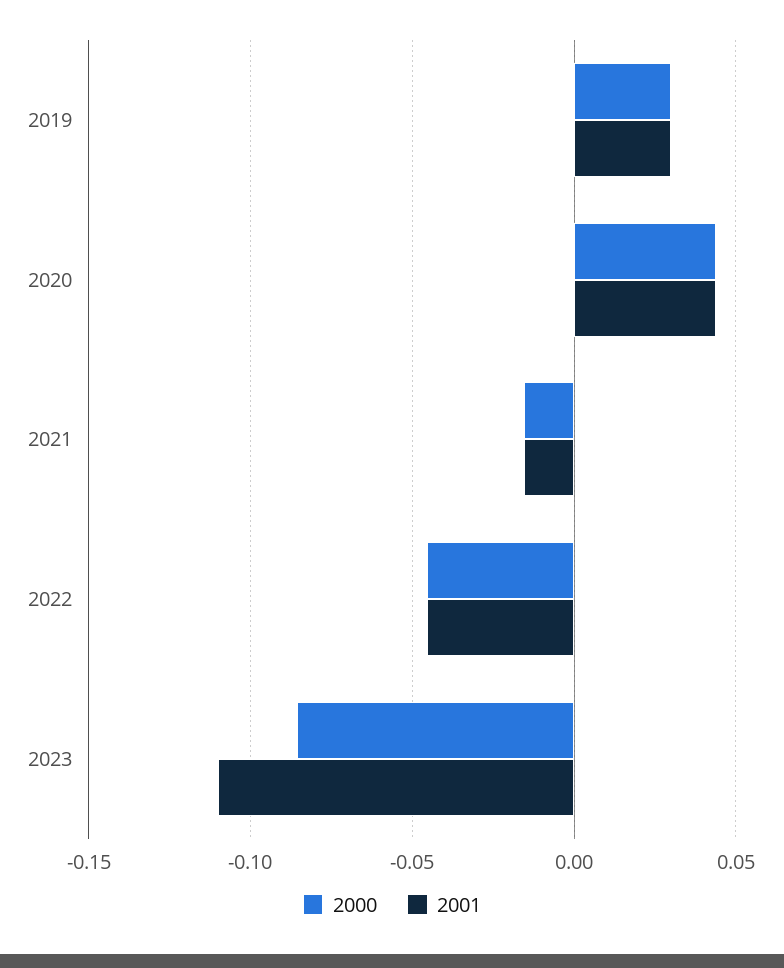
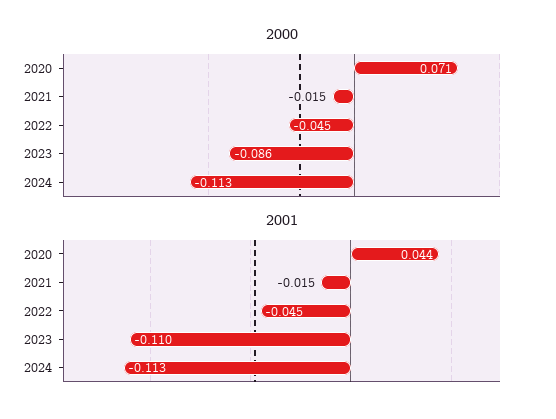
2000, 2019: 0.03 -> none
2001, 2019: 0.03 -> none
2000, 2020: 0.045 -> 0.071
2000, 2024: none -> -0.113
2001, 2024: none -> -0.113

